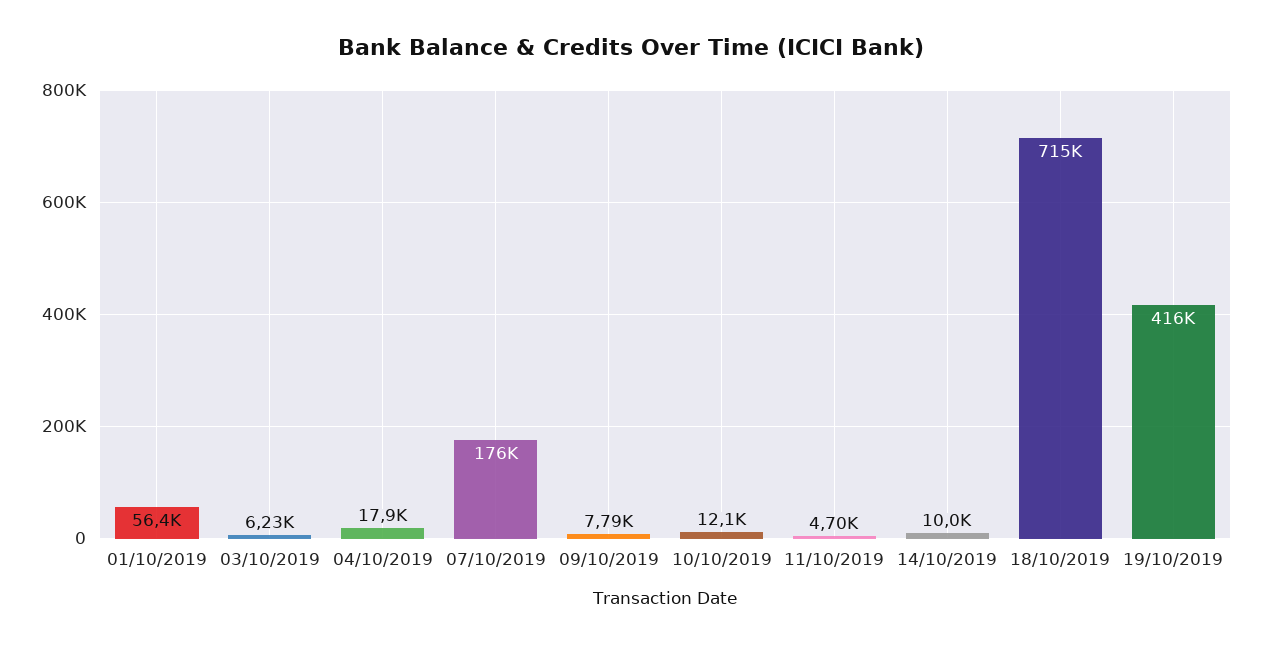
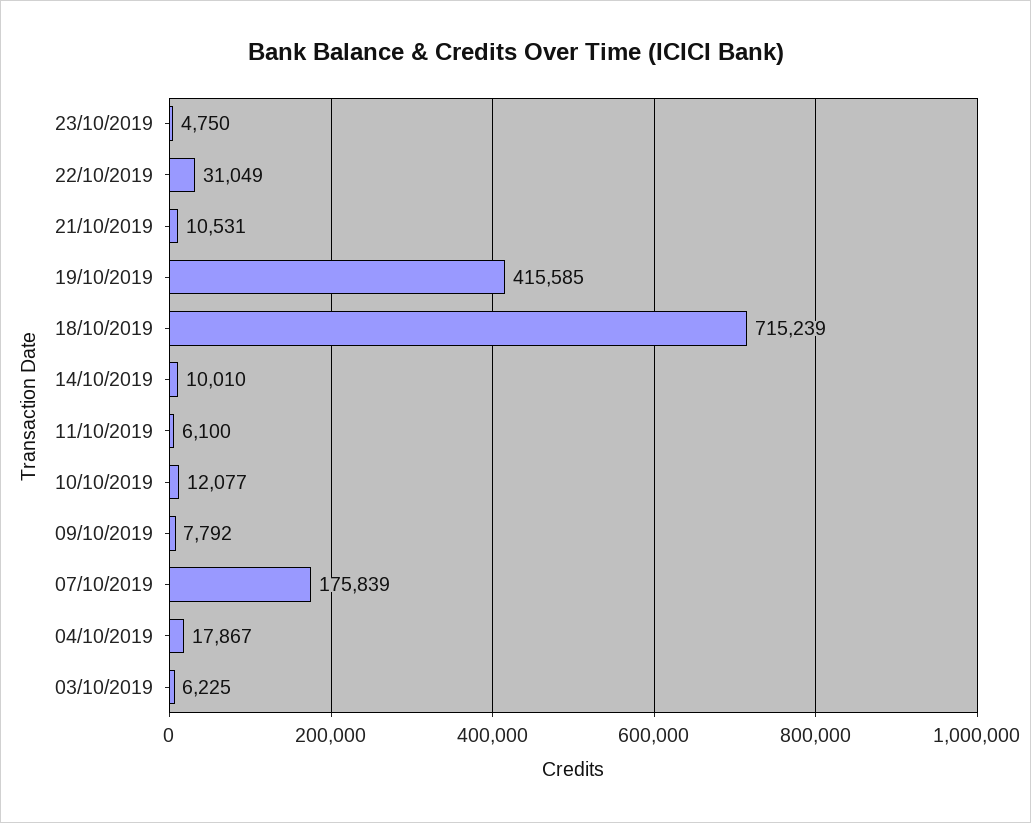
01/10/2019: 56400 -> none
11/10/2019: 4700 -> 6100
23/10/2019: none -> 4750
22/10/2019: none -> 31049
21/10/2019: none -> 10531

